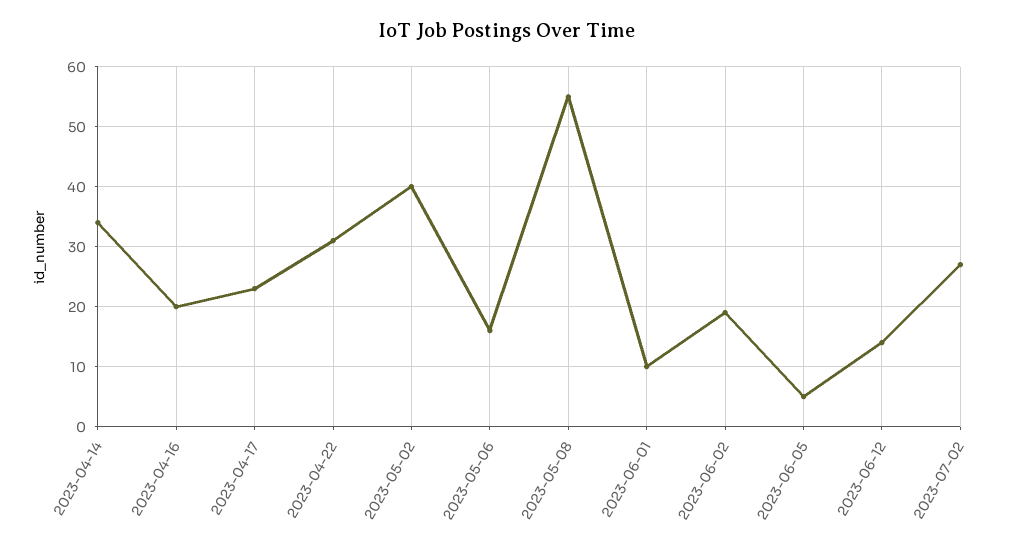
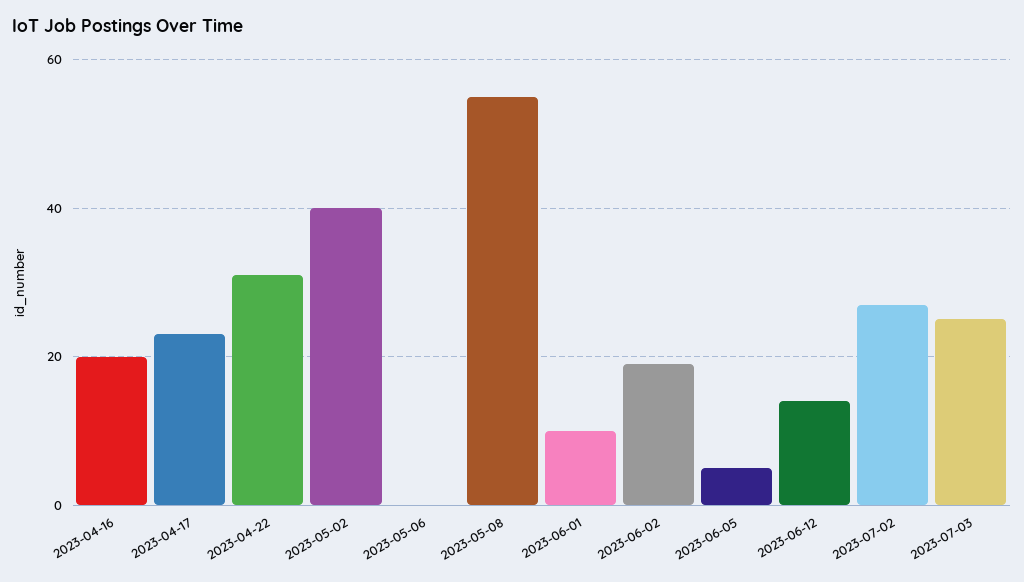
2023-04-14: 35 -> none
2023-05-06: 15 -> 0
2023-07-03: none -> 25

